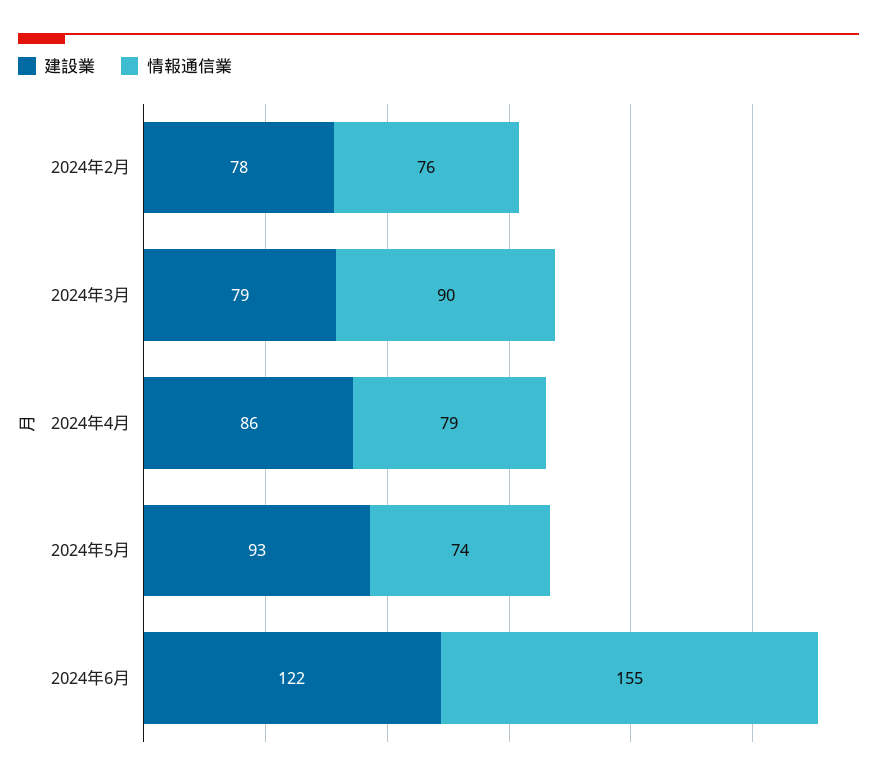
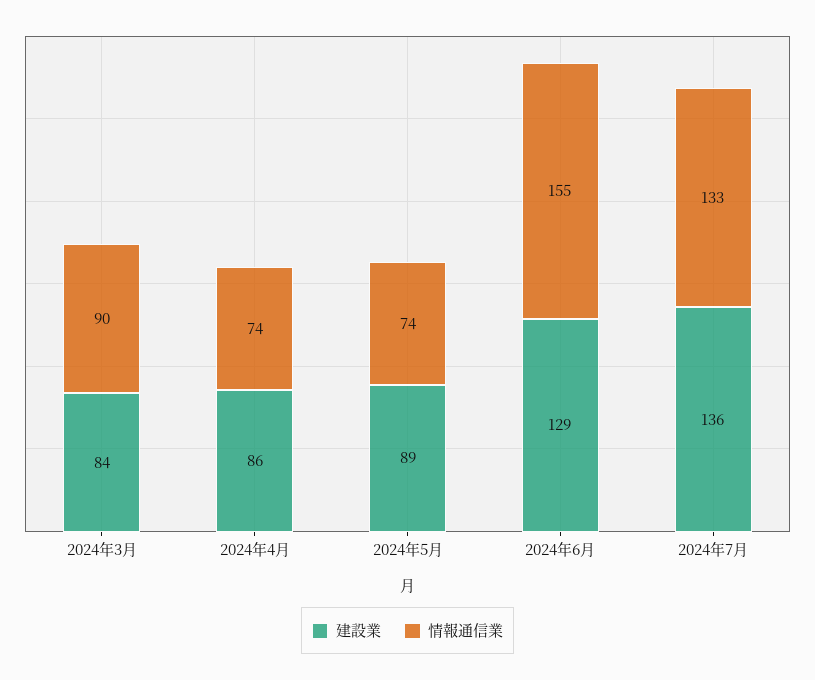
建設業, 2024年2月: 78 -> none
情報通信業, 2024年2月: 76 -> none
建設業, 2024年3月: 79 -> 84
情報通信業, 2024年4月: 79 -> 74
建設業, 2024年5月: 93 -> 89
建設業, 2024年6月: 122 -> 129
建設業, 2024年7月: none -> 136
情報通信業, 2024年7月: none -> 133

